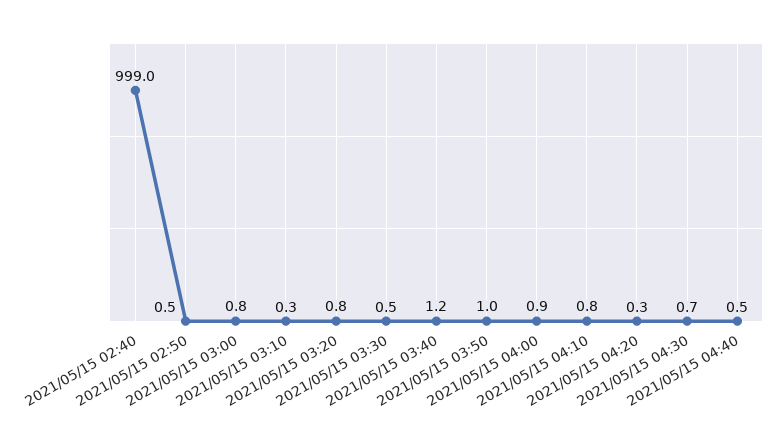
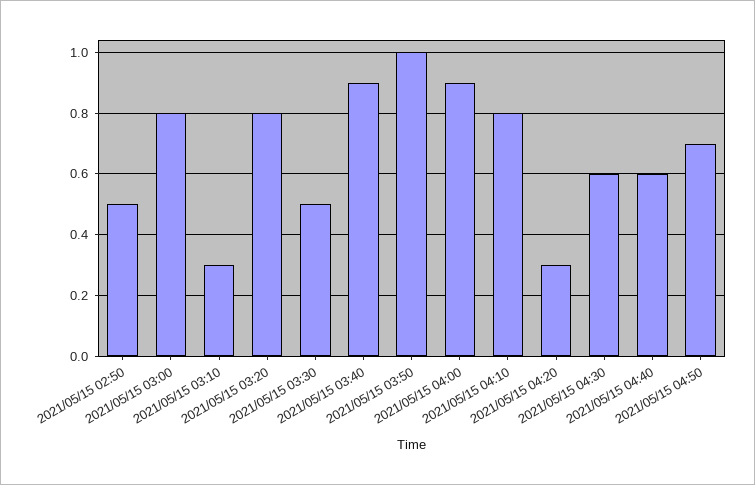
2021/05/15 02:40: 999 -> none
2021/05/15 03:40: 1.2 -> 0.9
2021/05/15 04:30: 0.7 -> 0.6
2021/05/15 04:40: 0.5 -> 0.6
2021/05/15 04:50: none -> 0.7

